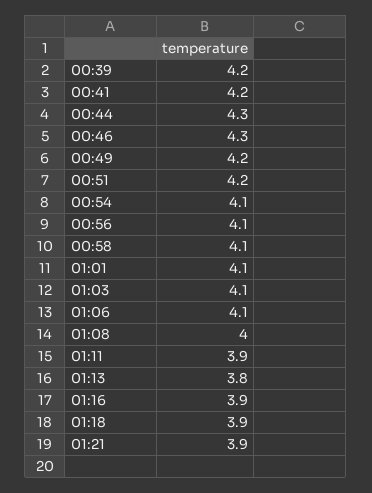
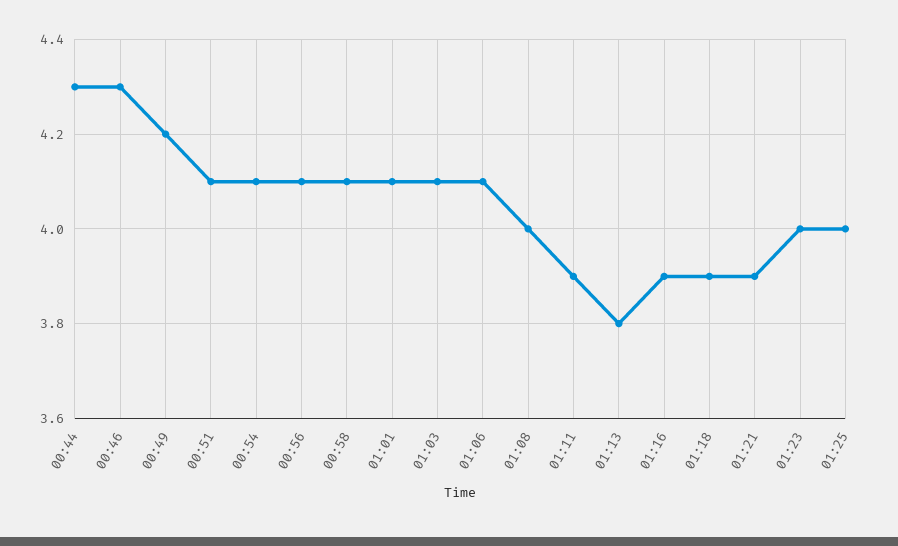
00:39: 4.2 -> none
00:41: 4.2 -> none
00:51: 4.2 -> 4.1
01:23: none -> 4
01:25: none -> 4

